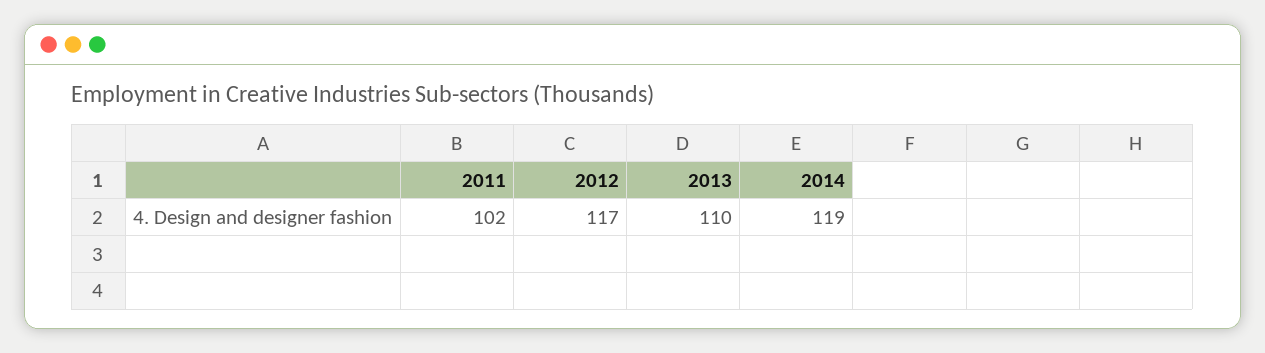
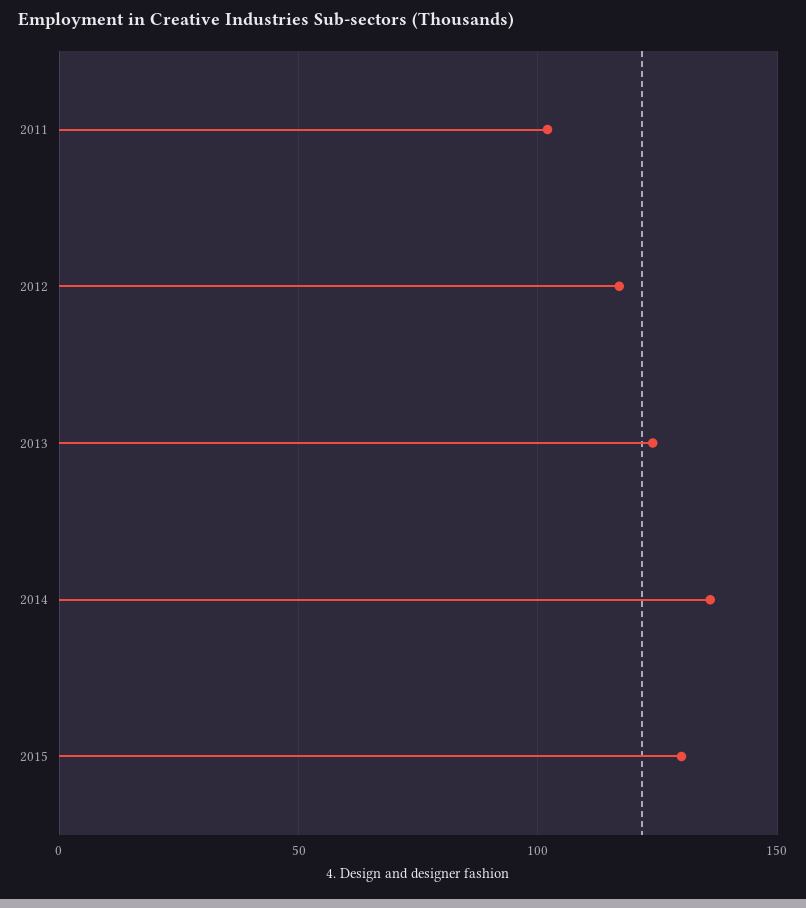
2013: 110 -> 125
2014: 119 -> 135
2015: none -> 130

